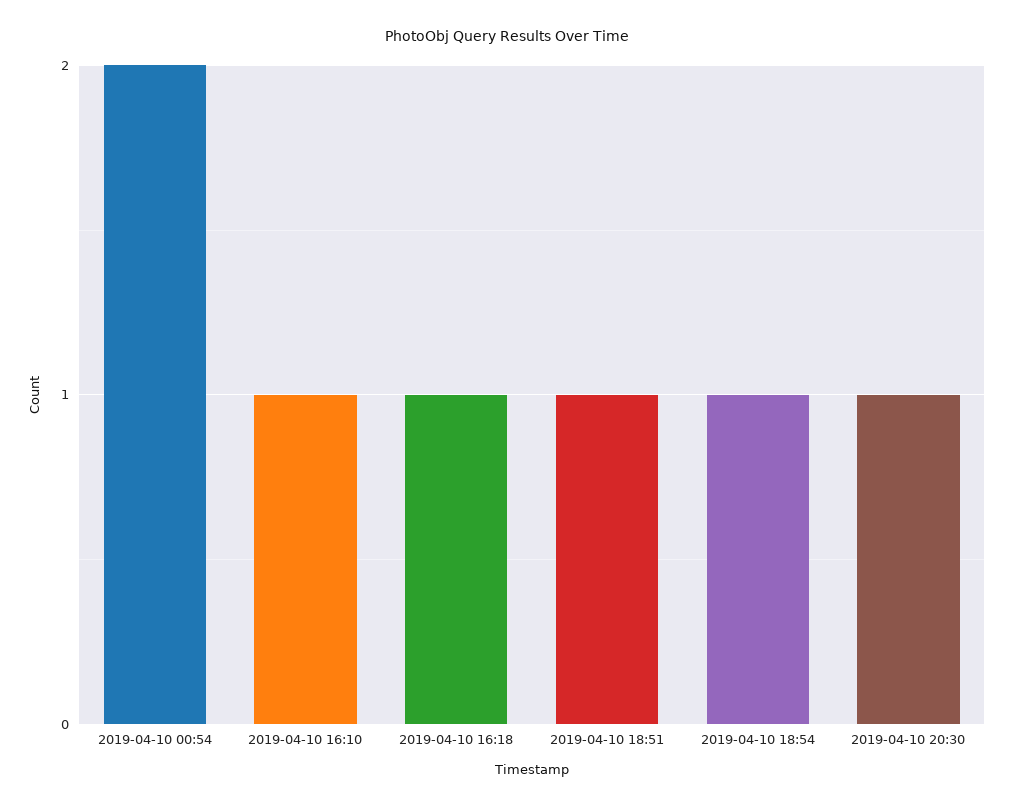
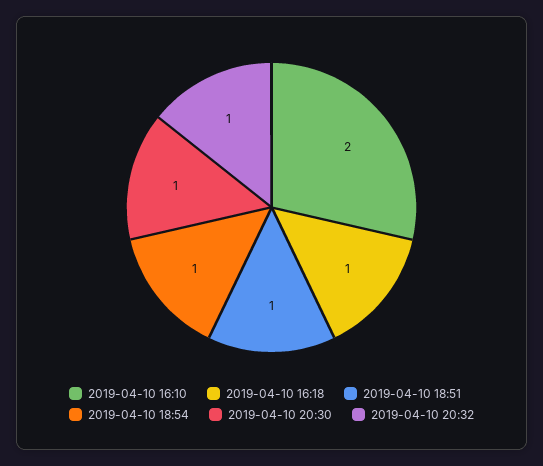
2019-04-10 00:54: 2 -> none
2019-04-10 16:10: 1 -> 2
2019-04-10 20:32: none -> 1

